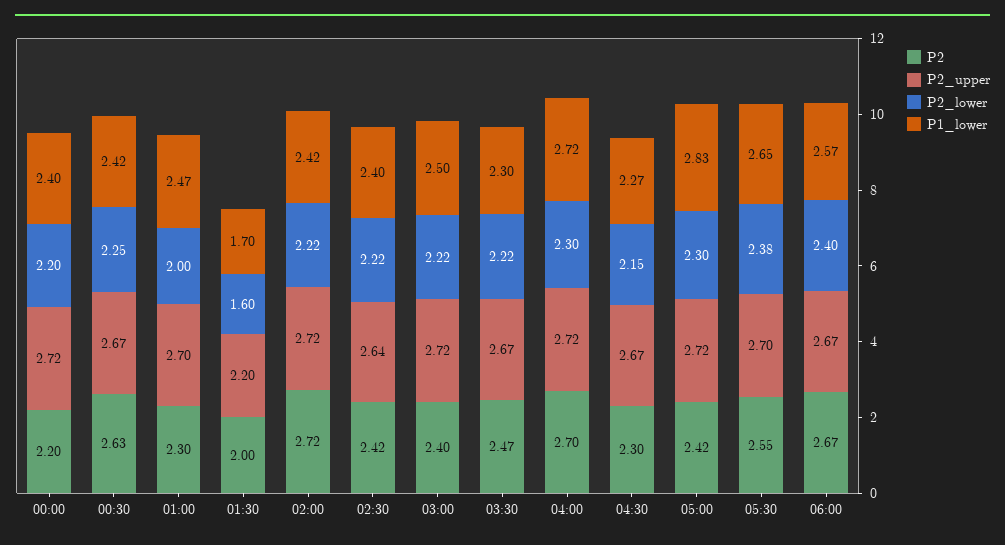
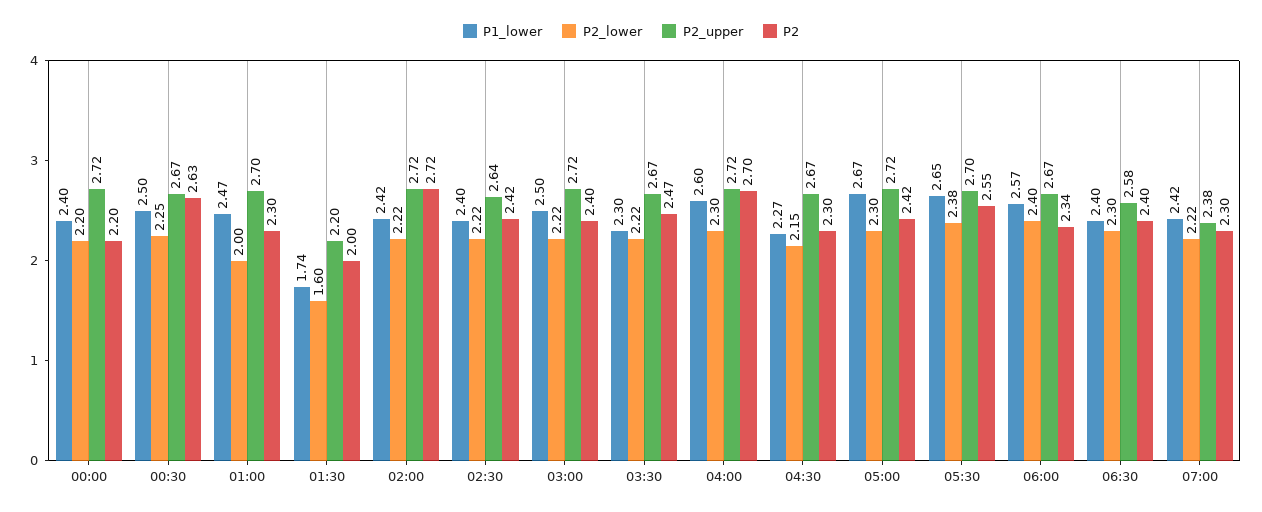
P1_lower, 00:30: 2.42 -> 2.5
P1_lower, 01:30: 1.7 -> 1.74
P1_lower, 04:00: 2.72 -> 2.6
P1_lower, 05:00: 2.83 -> 2.67
P2, 06:00: 2.67 -> 2.34
P1_lower, 06:30: none -> 2.4
P2_lower, 06:30: none -> 2.3
P2_upper, 06:30: none -> 2.58
P2, 06:30: none -> 2.4
P1_lower, 07:00: none -> 2.42
P2_lower, 07:00: none -> 2.22
P2_upper, 07:00: none -> 2.38
P2, 07:00: none -> 2.3

